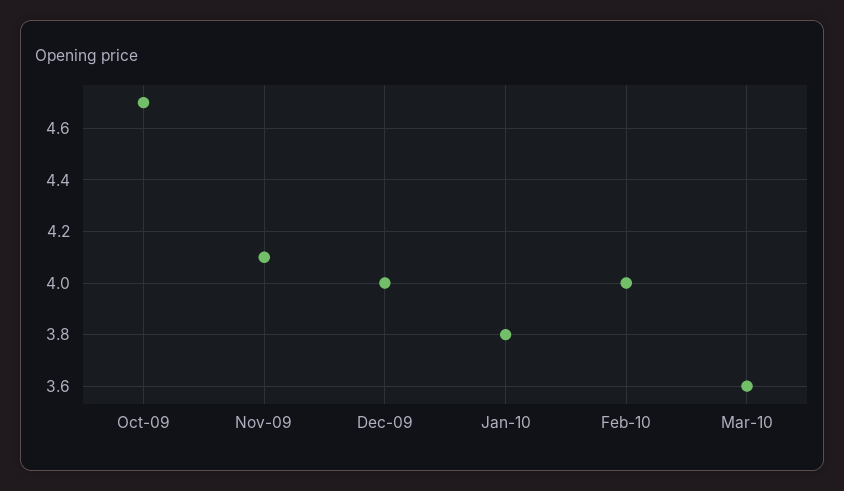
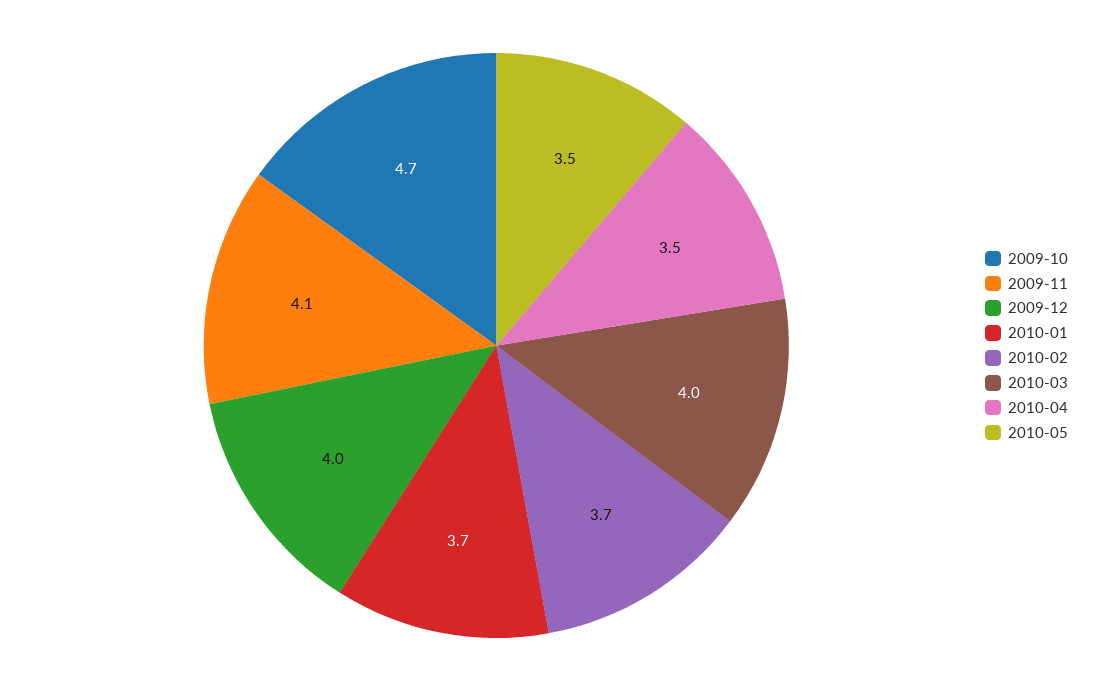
Jan-10: 3.8 -> 3.7
Feb-10: 4 -> 3.7
Mar-10: 3.6 -> 4
2010-04: none -> 3.5
2010-05: none -> 3.5

